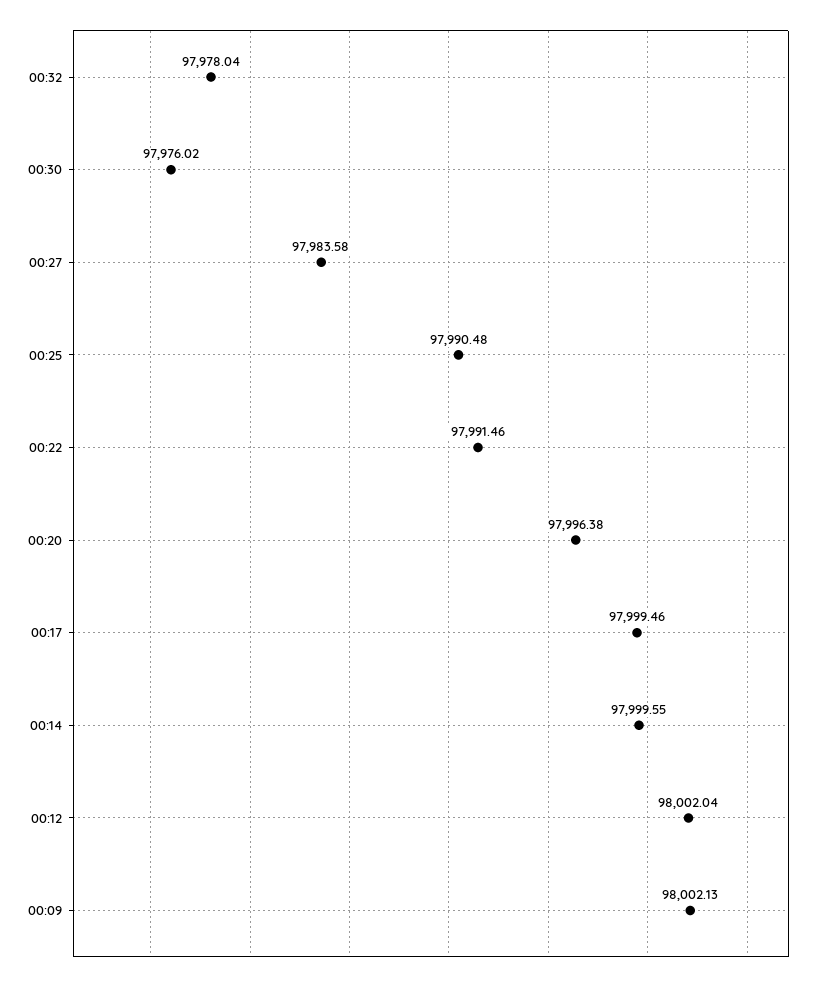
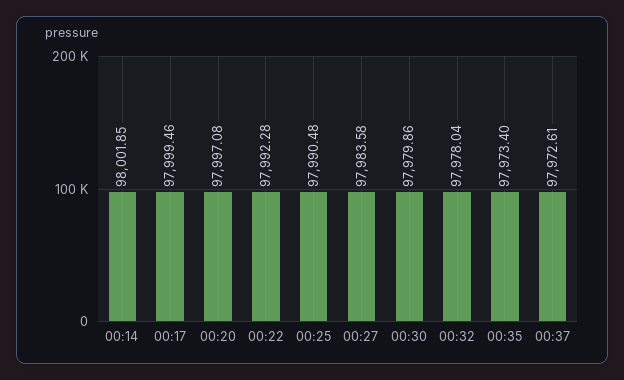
00:30: 97976.02 -> 97979.86
00:22: 97991.46 -> 97992.28
00:20: 97996.38 -> 97997.08
00:14: 97999.55 -> 98001.85
00:12: 98002.04 -> none
00:09: 98002.13 -> none
00:35: none -> 97973.4
00:37: none -> 97972.61

